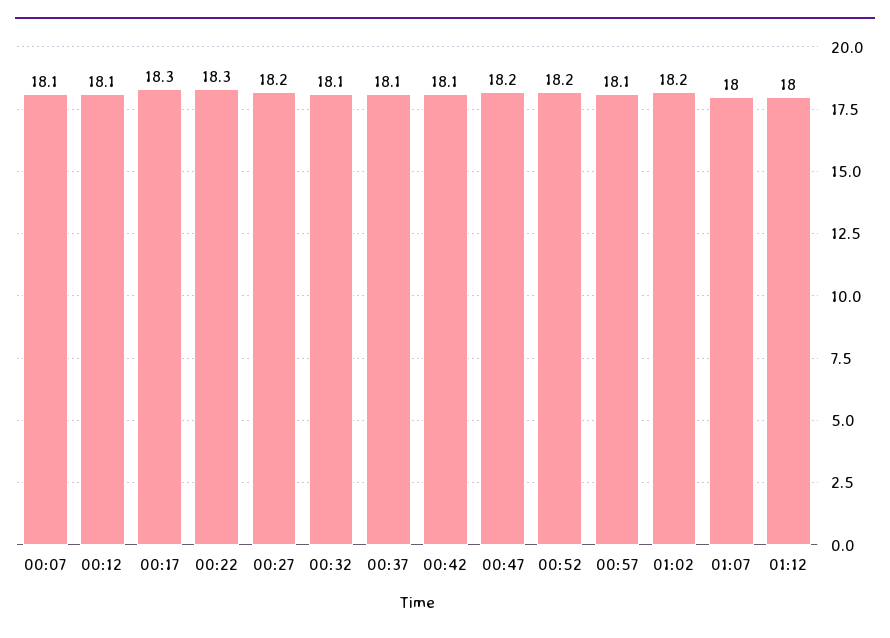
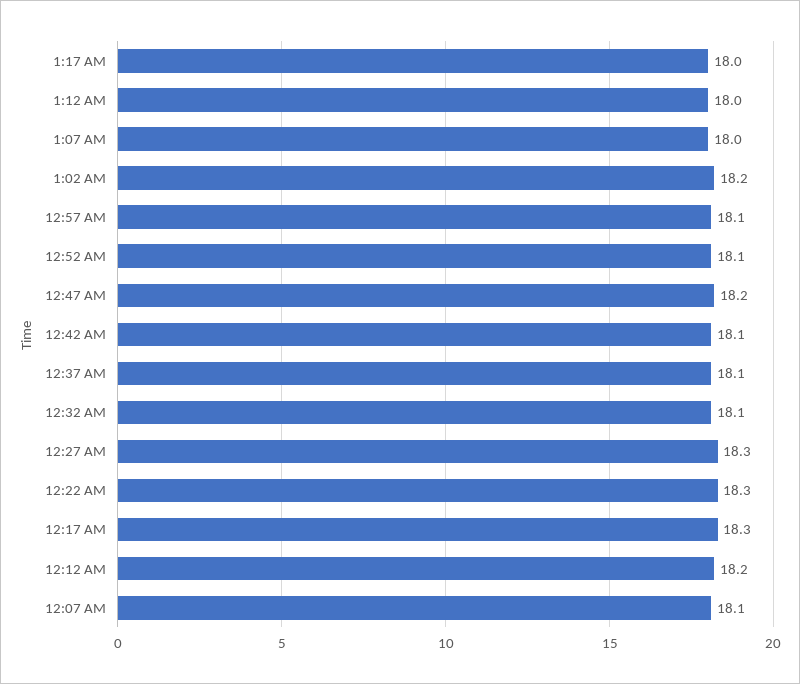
00:12: 18.1 -> 18.2
00:27: 18.2 -> 18.3
00:52: 18.2 -> 18.1
1:17 AM: none -> 18

